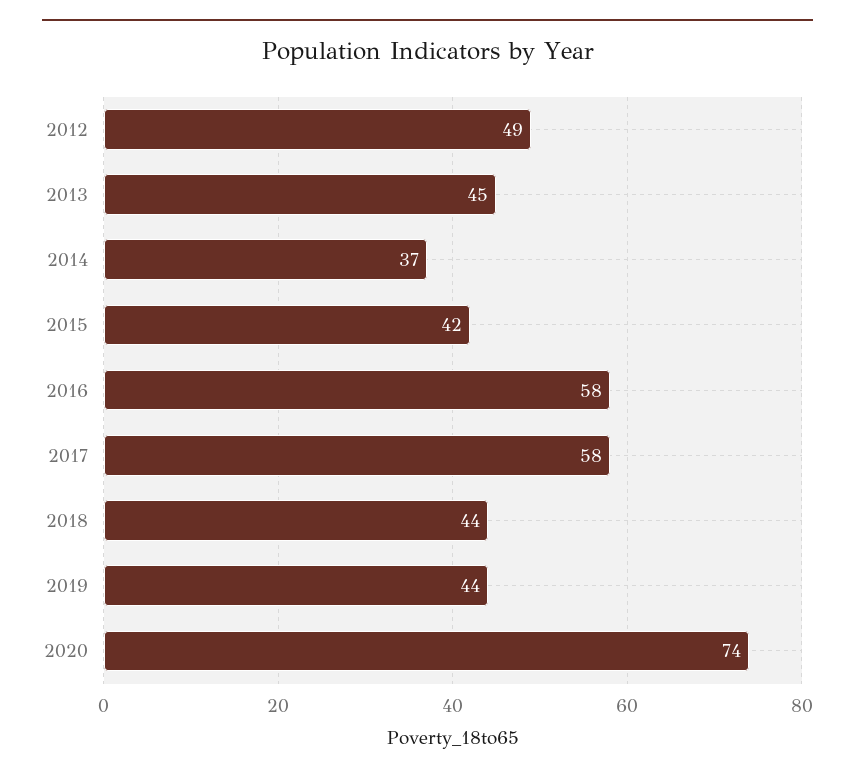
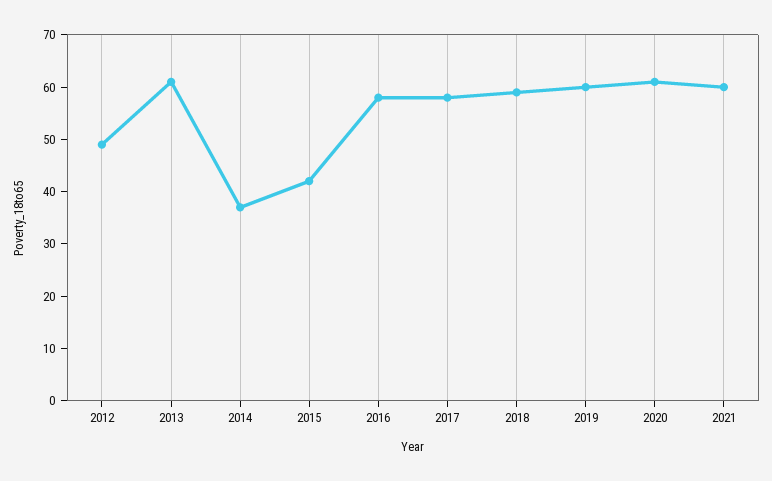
2013: 45 -> 60
2018: 44 -> 60
2019: 44 -> 60
2020: 74 -> 60
2021: none -> 60

